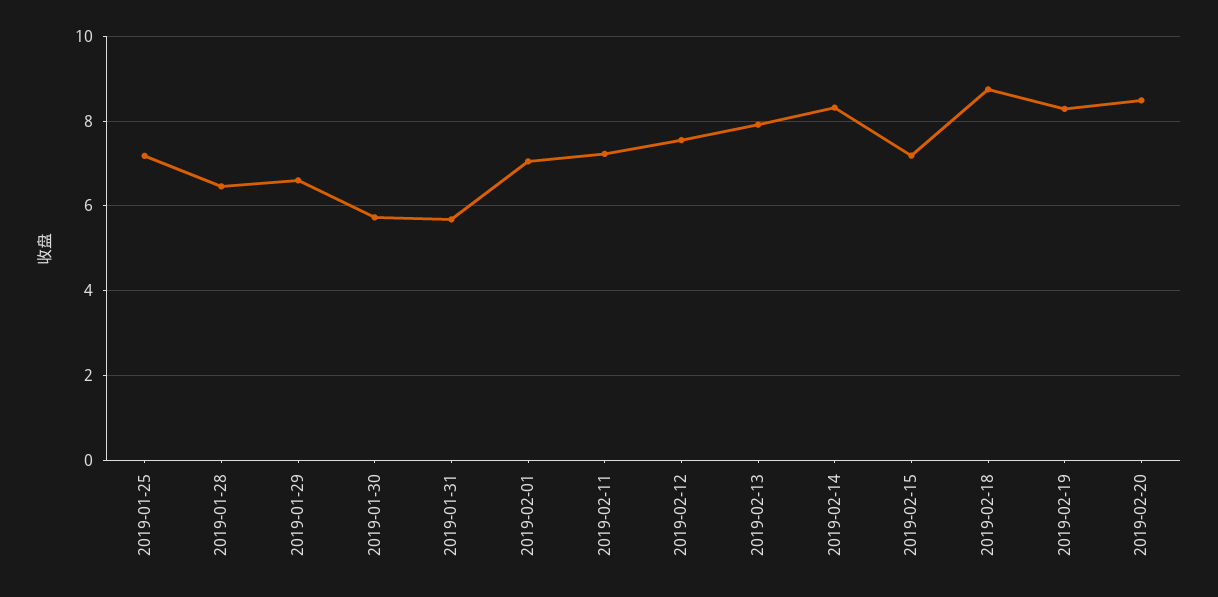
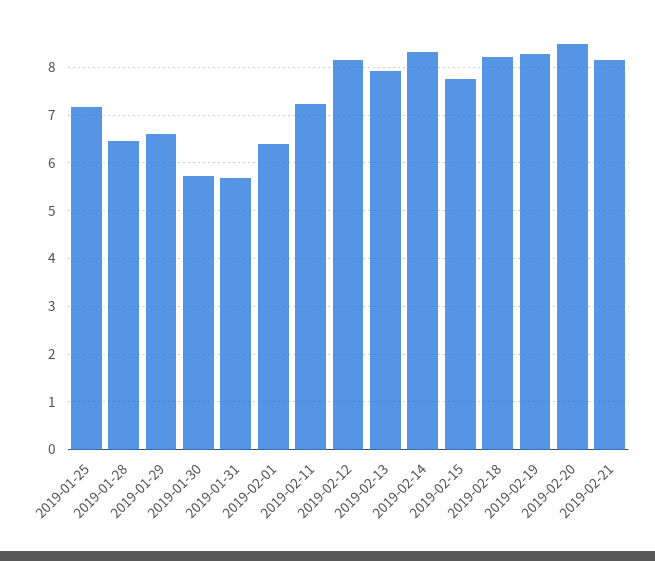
2019-02-01: 7 -> 6.4
2019-02-12: 7.6 -> 8.2
2019-02-15: 7.2 -> 7.8
2019-02-18: 8.8 -> 8.2
2019-02-21: none -> 8.2

